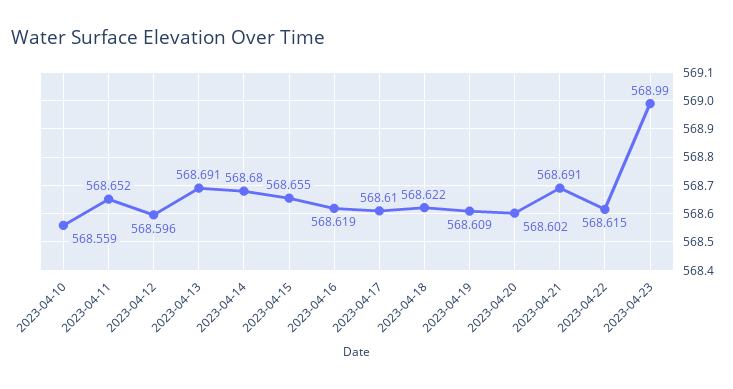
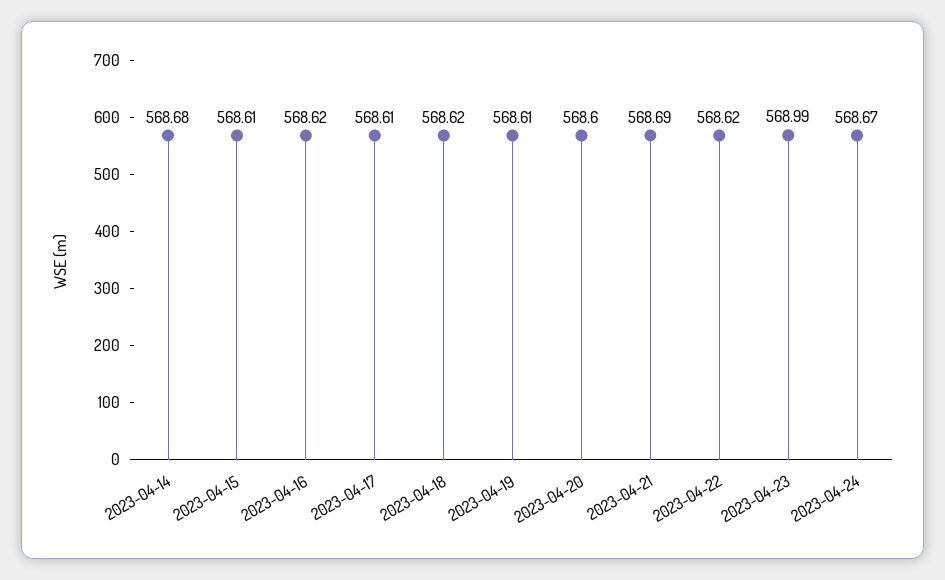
2023-04-10: 568.559 -> none
2023-04-11: 568.652 -> none
2023-04-12: 568.596 -> none
2023-04-13: 568.691 -> none
2023-04-15: 568.655 -> 568.61
2023-04-24: none -> 568.67

